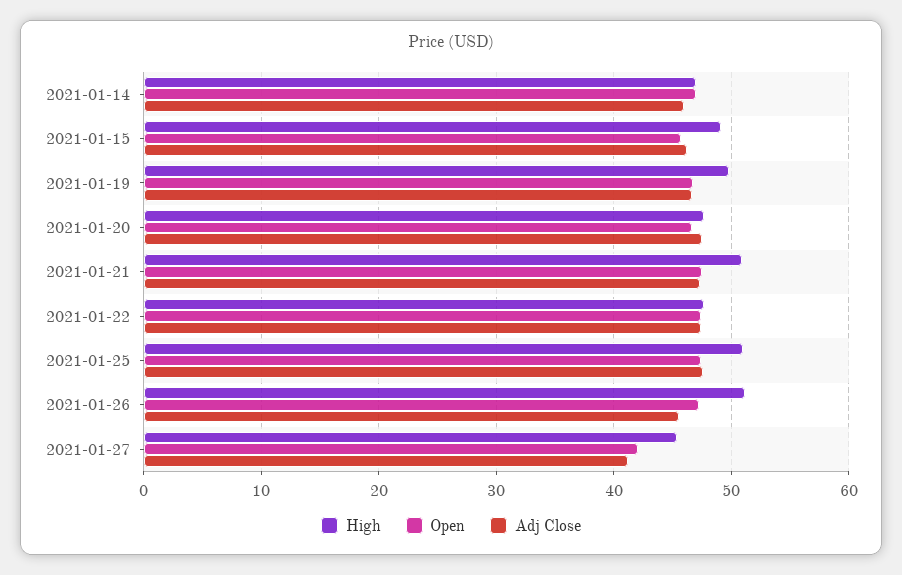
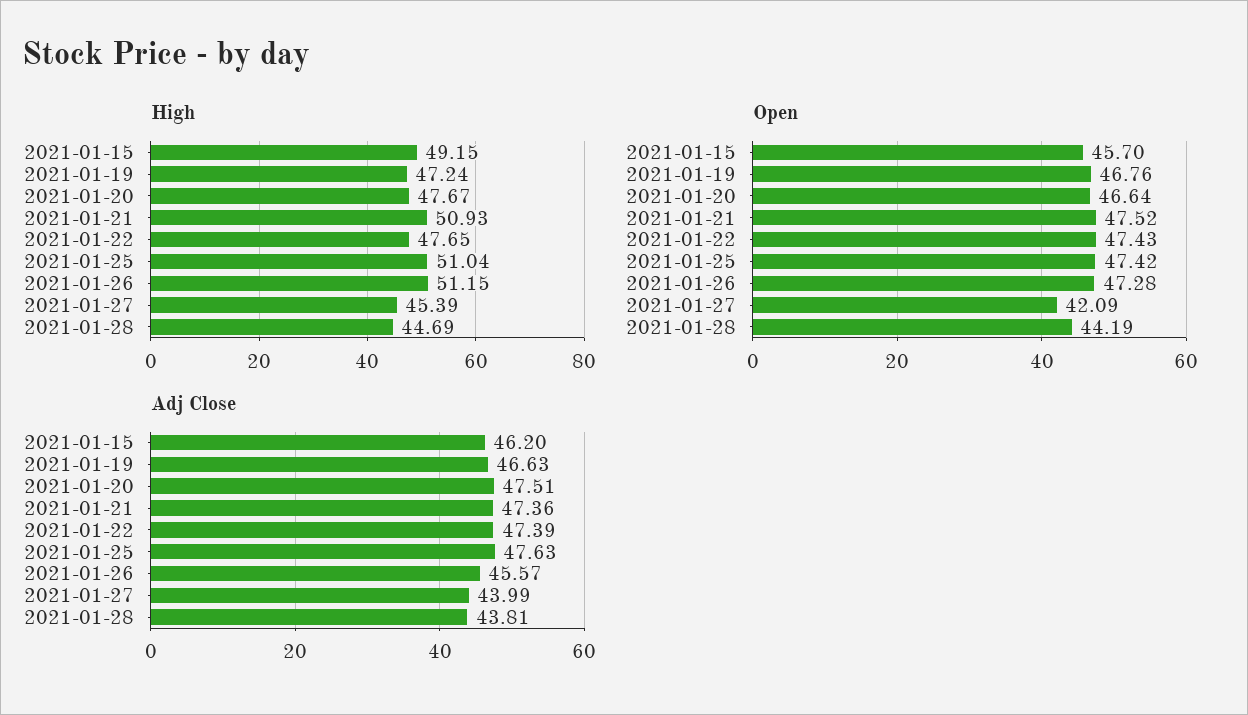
High, 2021-01-14: 47 -> none
Open, 2021-01-14: 47 -> none
Adj Close, 2021-01-14: 46 -> none
High, 2021-01-19: 50 -> 47.24
Adj Close, 2021-01-27: 41 -> 43.99
High, 2021-01-28: none -> 44.69
Open, 2021-01-28: none -> 44.19
Adj Close, 2021-01-28: none -> 43.81

